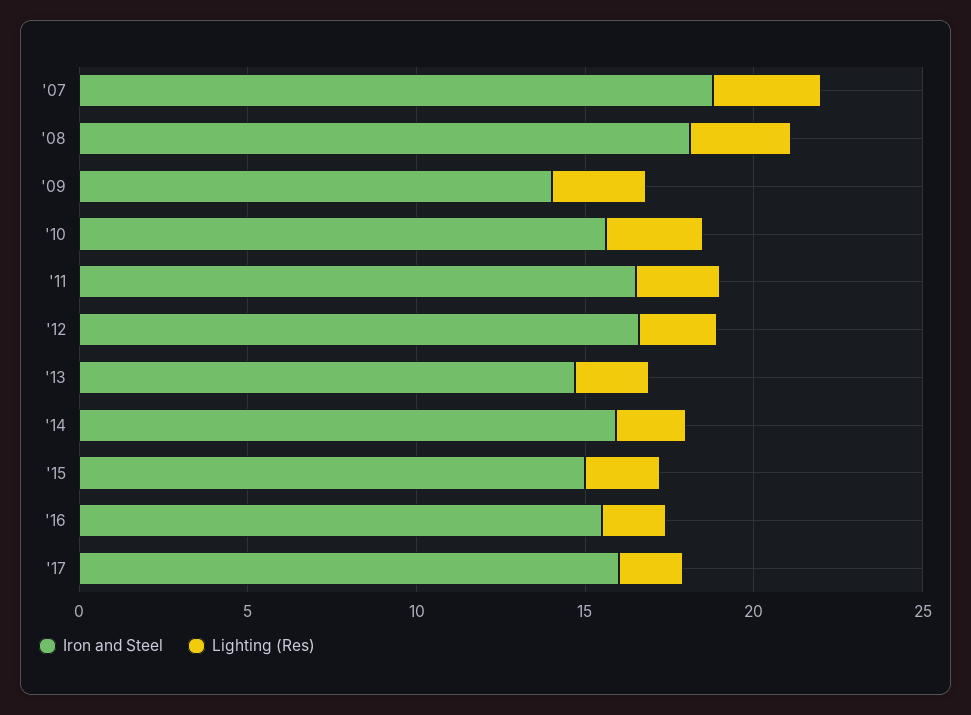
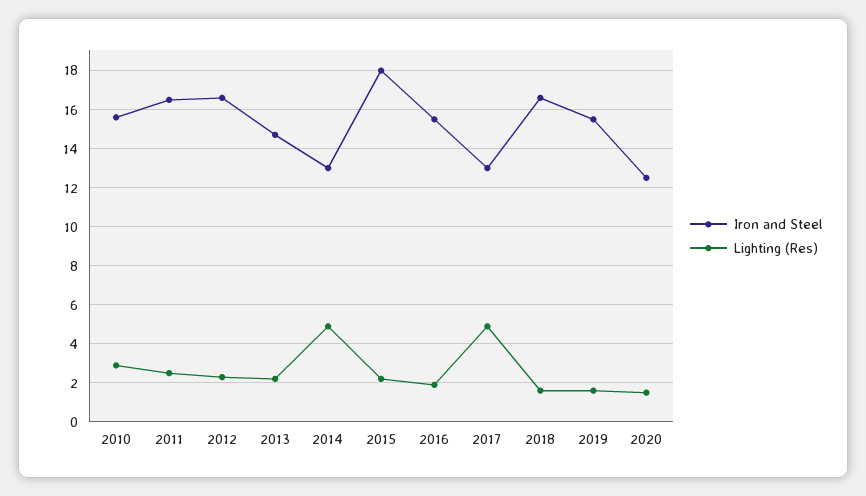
Iron and Steel, '07: 19 -> none
Lighting (Res), '07: 3 -> none
Iron and Steel, '08: 18 -> none
Lighting (Res), '08: 3 -> none
Iron and Steel, '09: 14 -> none
Lighting (Res), '09: 3 -> none
Iron and Steel, '14: 16 -> 13
Lighting (Res), '14: 2 -> 5
Iron and Steel, '15: 15 -> 18
Iron and Steel, '17: 16 -> 13
Lighting (Res), '17: 2 -> 5
Iron and Steel, 2018: none -> 16.5
Lighting (Res), 2018: none -> 1.5
Iron and Steel, 2019: none -> 15.5
Lighting (Res), 2019: none -> 1.5
Iron and Steel, 2020: none -> 12.5
Lighting (Res), 2020: none -> 1.5

